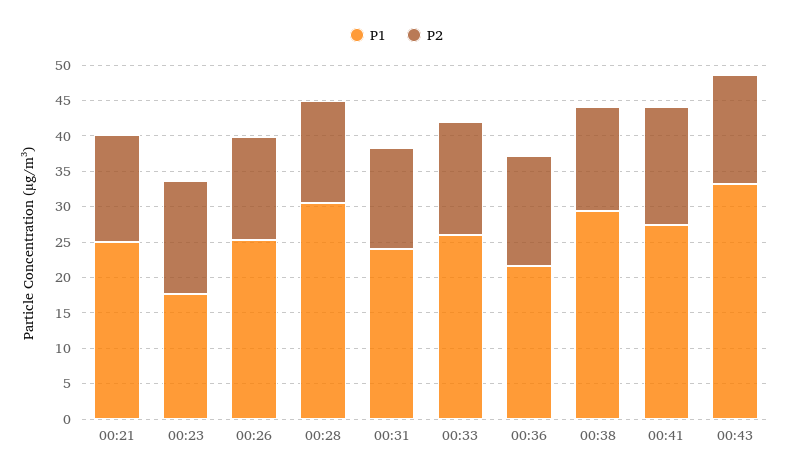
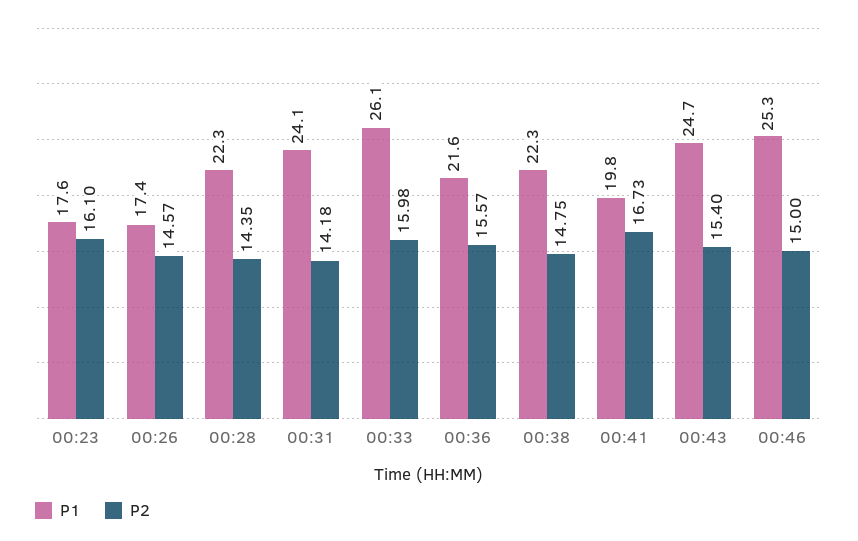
P1, 00:21: 25 -> none
P2, 00:21: 15 -> none
P1, 00:26: 25 -> 17.4
P1, 00:28: 30 -> 22.3
P1, 00:38: 30 -> 22.3
P1, 00:41: 27.5 -> 19.8
P1, 00:43: 32.5 -> 24.7
P1, 00:46: none -> 25.3
P2, 00:46: none -> 15

